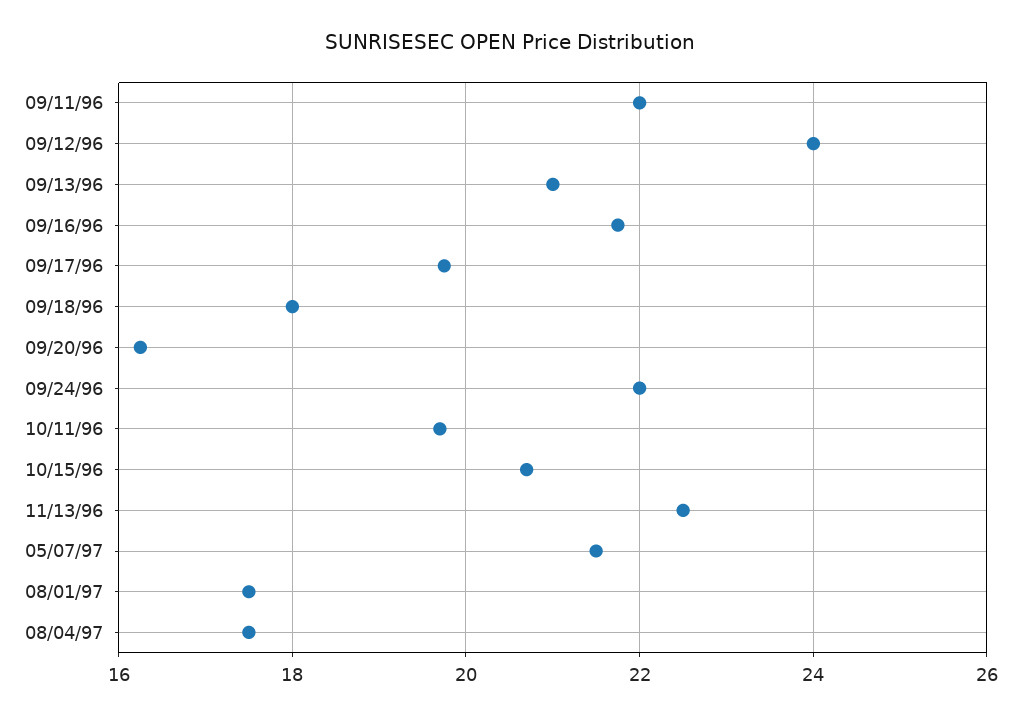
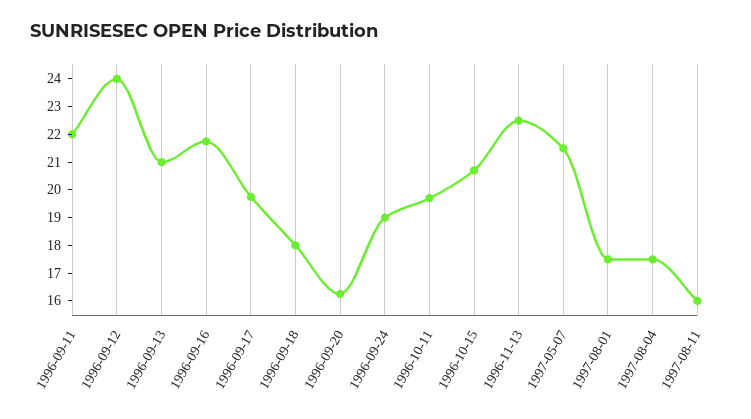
09/24/96: 22 -> 19
1997-08-11: none -> 16

